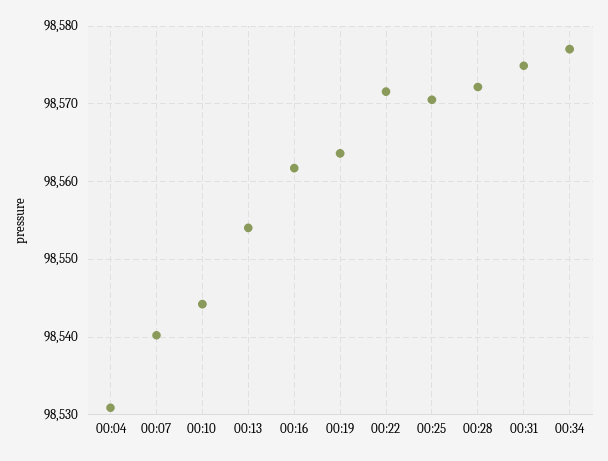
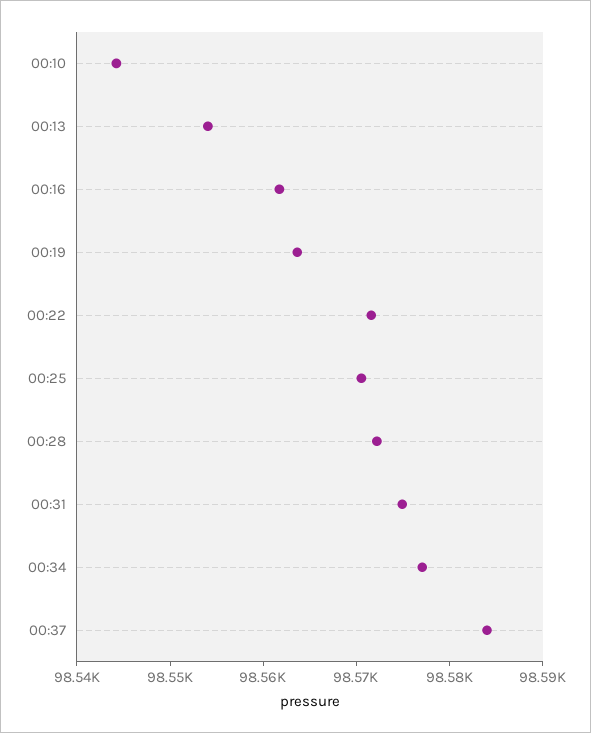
00:04: 98531 -> none
00:07: 98540 -> none
00:37: none -> 98584

